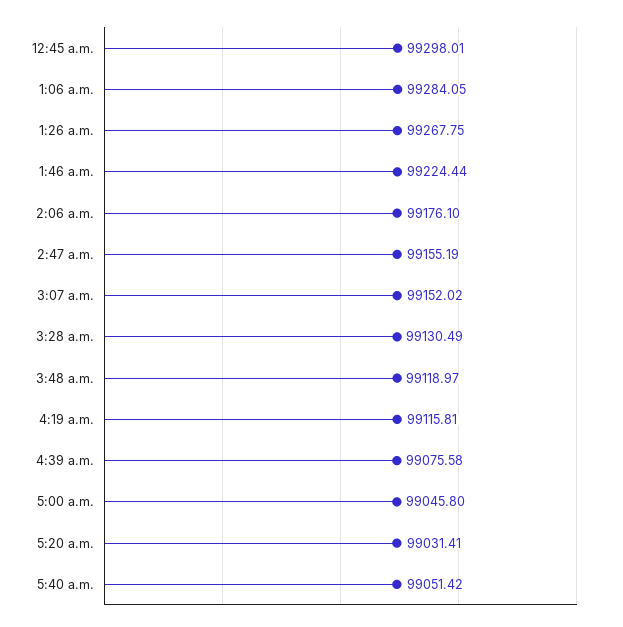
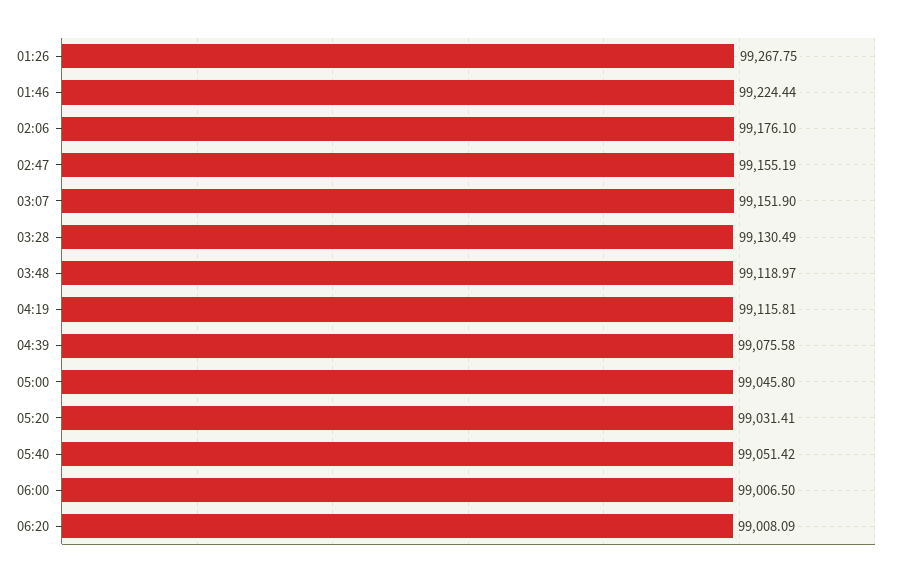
12:45 a.m.: 99298.01 -> none
1:06 a.m.: 99284.05 -> none
3:07 a.m.: 99152.02 -> 99151.9
06:00: none -> 99006.5
06:20: none -> 99008.09

